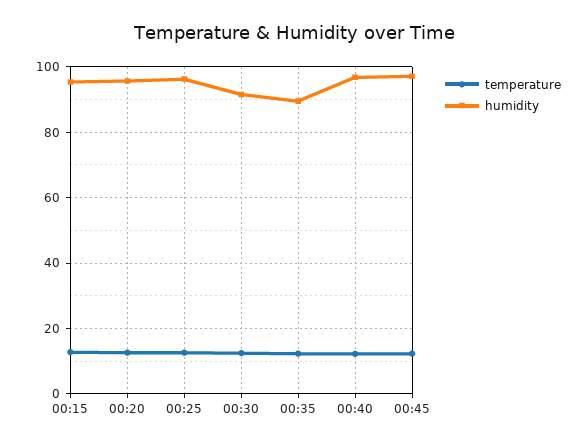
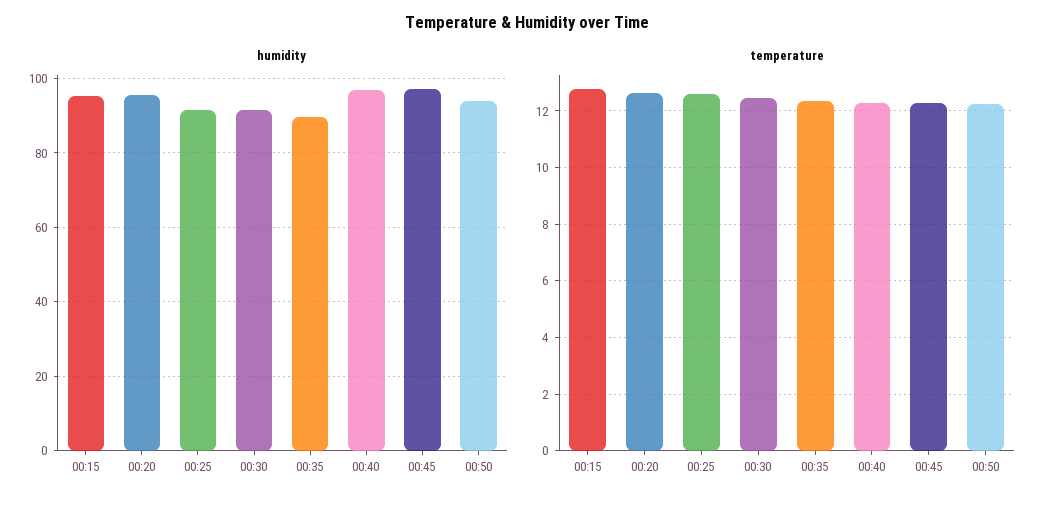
humidity, 00:25: 96 -> 92
humidity, 00:50: none -> 94
temperature, 00:50: none -> 12.25

